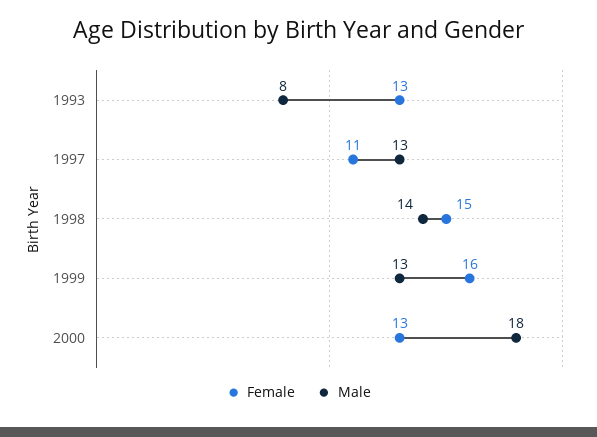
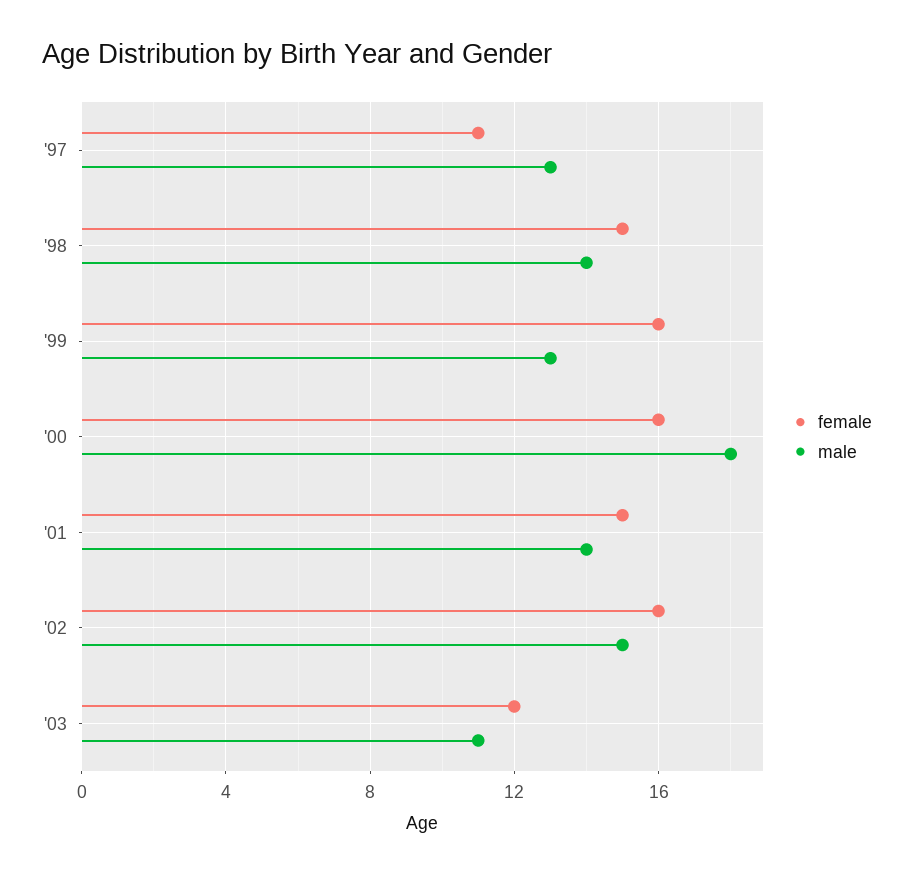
Female, 1993: 13 -> none
Male, 1993: 8 -> none
Female, 2000: 13 -> 16
Female, '01: none -> 15
Male, '01: none -> 14
Female, '02: none -> 16
Male, '02: none -> 15
Female, '03: none -> 12
Male, '03: none -> 11

